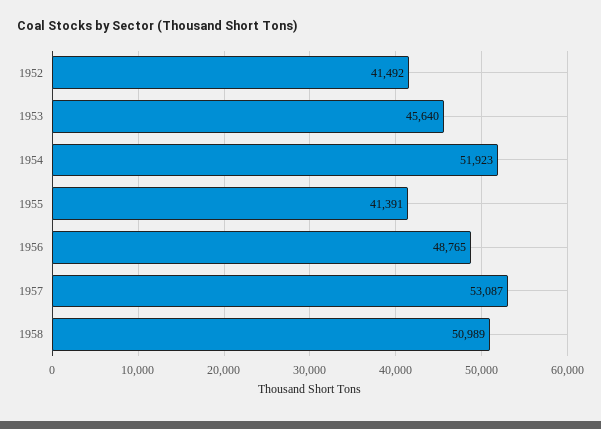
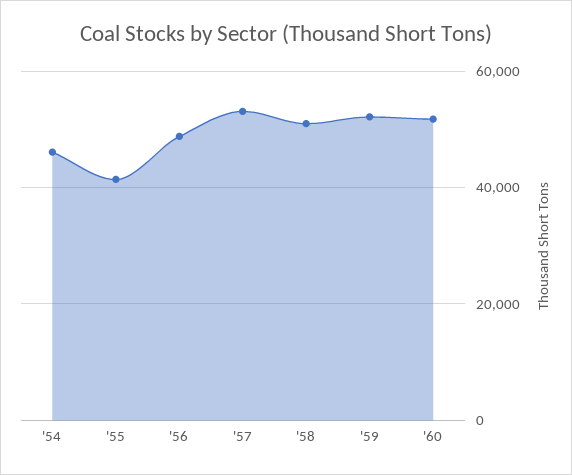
1952: 41492 -> none
1953: 45640 -> none
1954: 51923 -> 46000
'59: none -> 52000
'60: none -> 52000

